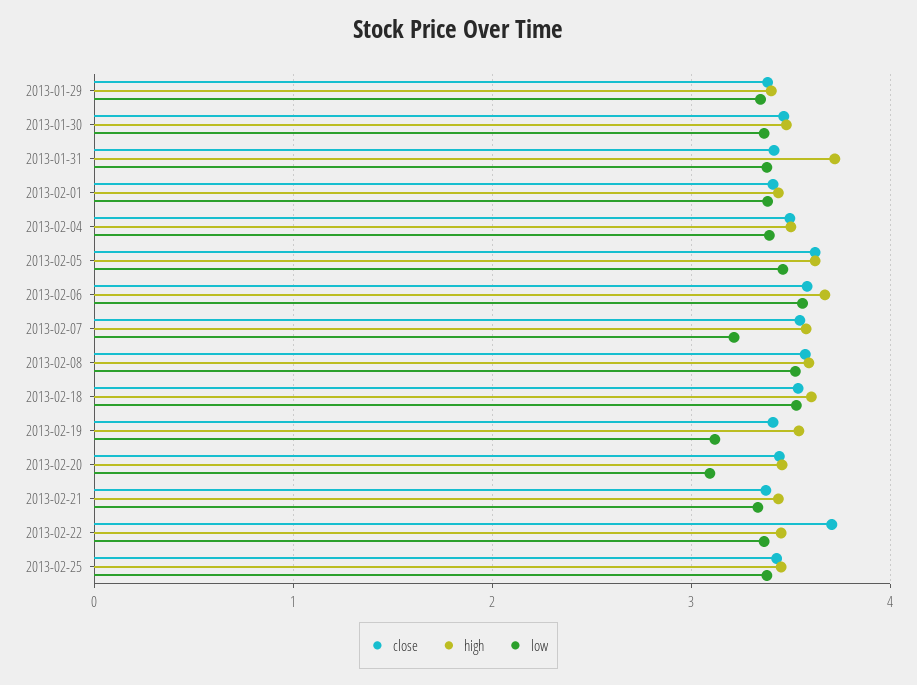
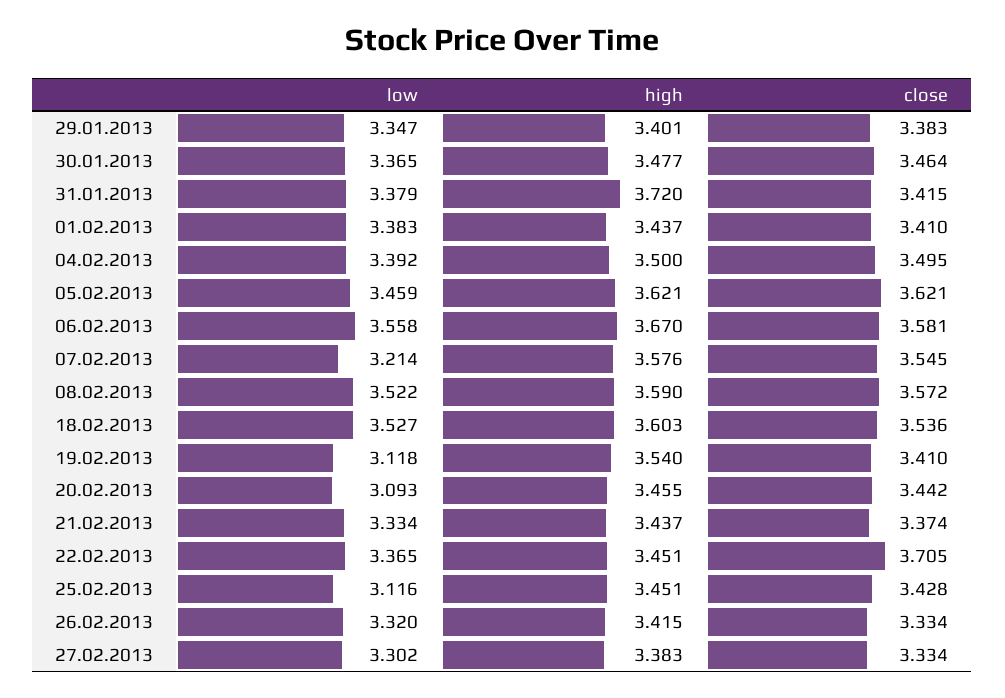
low, 2013-02-25: 3.4 -> 3.116
low, 26.02.2013: none -> 3.32
high, 26.02.2013: none -> 3.415
close, 26.02.2013: none -> 3.334
low, 27.02.2013: none -> 3.302
high, 27.02.2013: none -> 3.383
close, 27.02.2013: none -> 3.334

